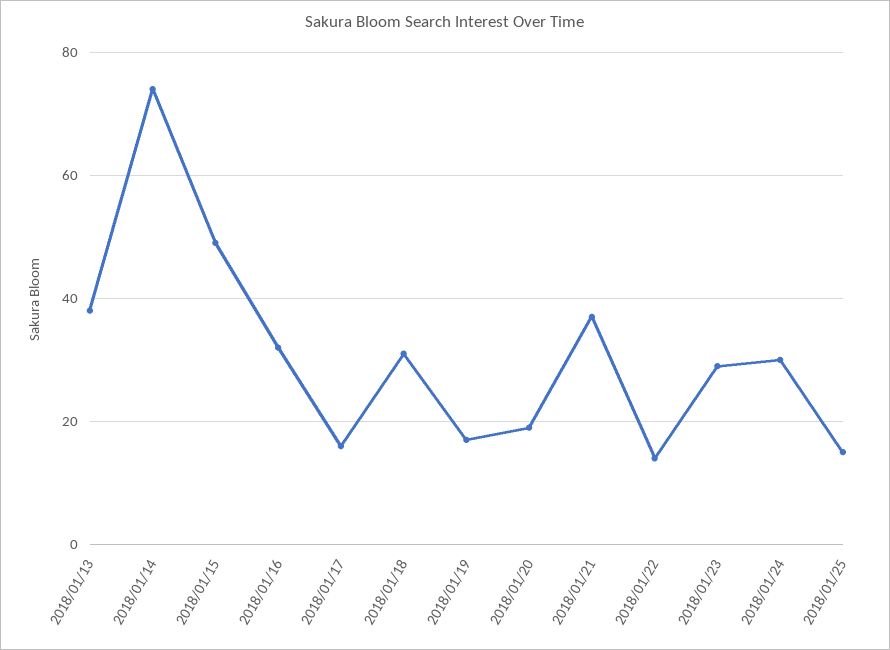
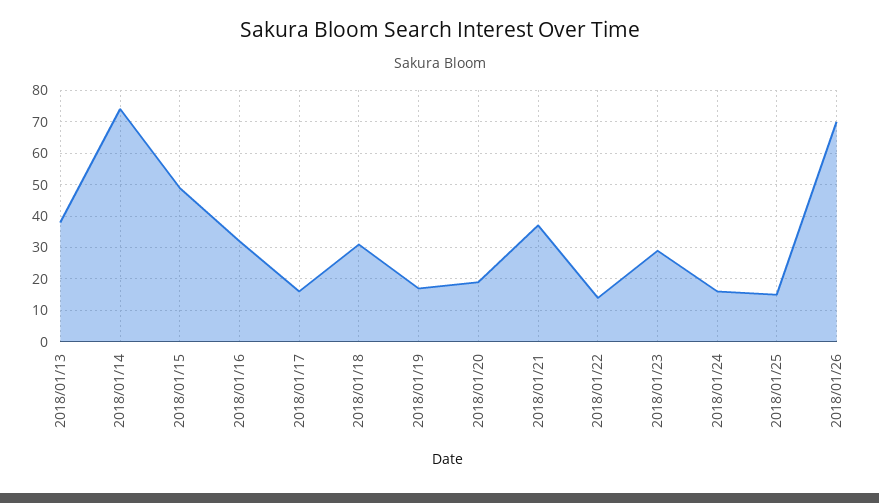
2018/01/24: 30 -> 15
2018/01/26: none -> 70

